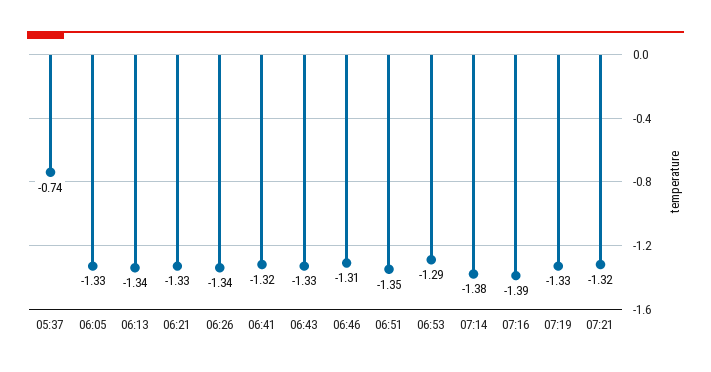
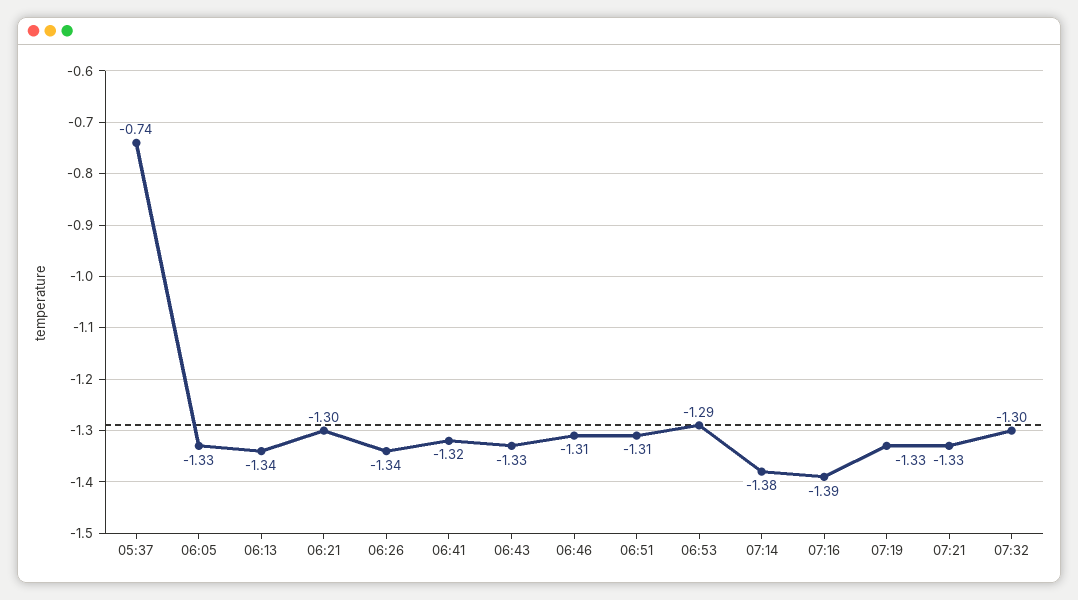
06:21: -1.33 -> -1.3
06:51: -1.35 -> -1.31
07:21: -1.32 -> -1.33
07:32: none -> -1.3

